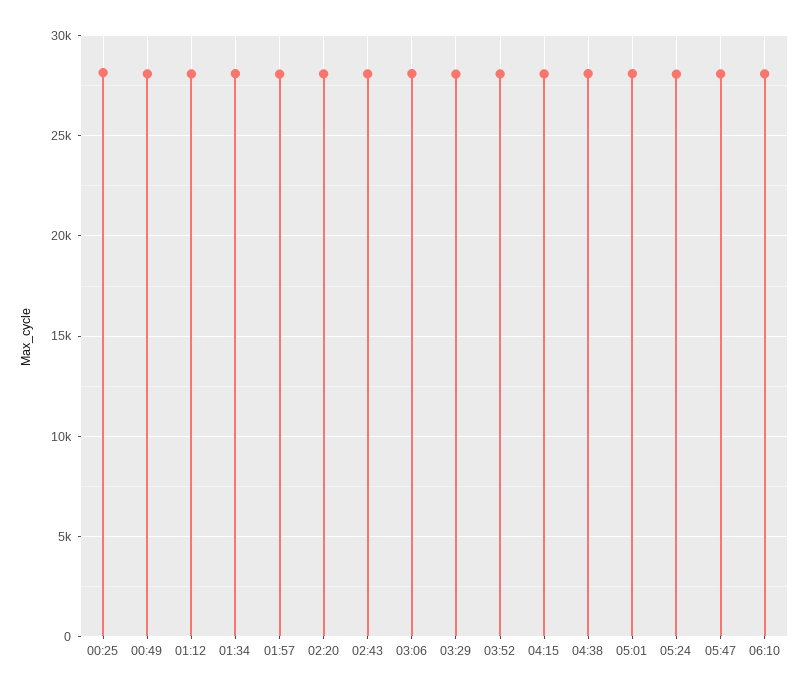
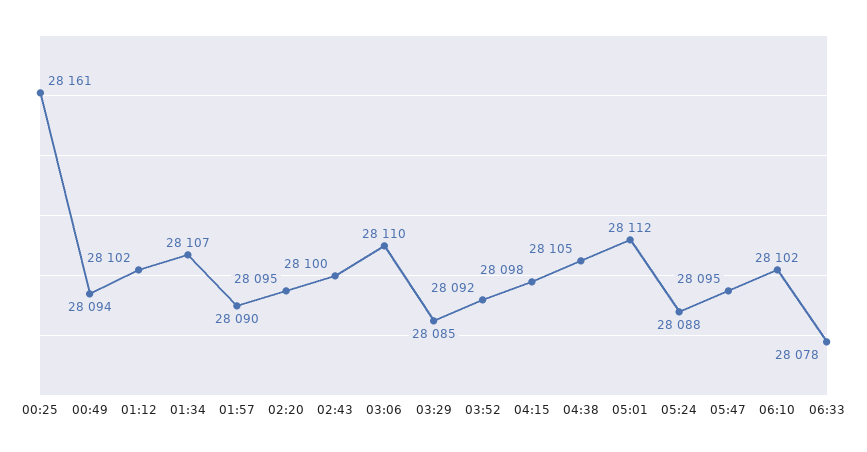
06:33: none -> 28078

